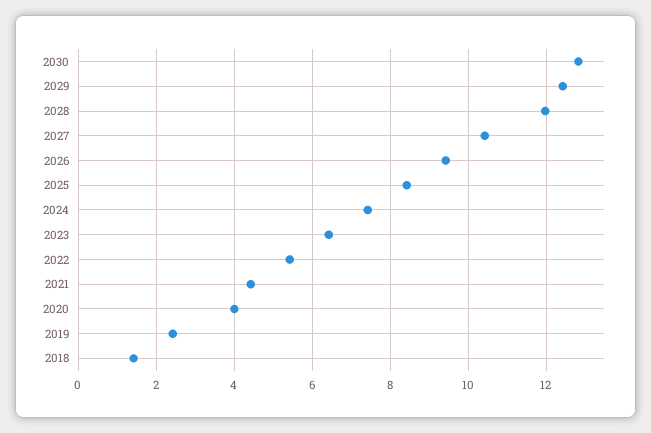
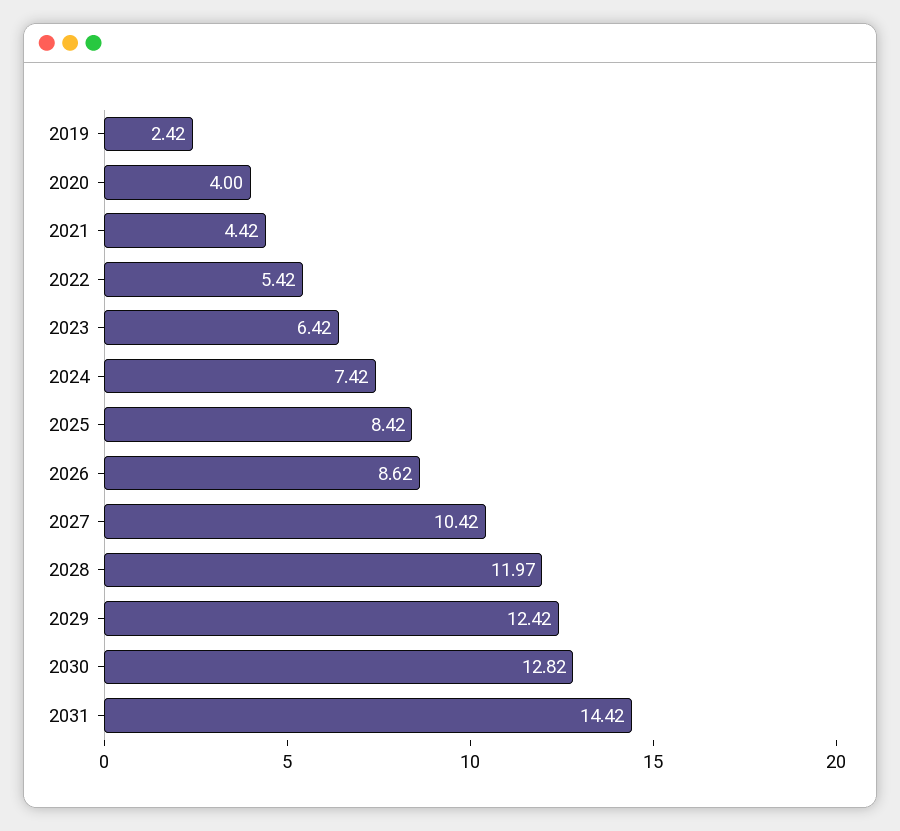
2026: 9.4 -> 8.62
2018: 1.4 -> none
2031: none -> 14.42

